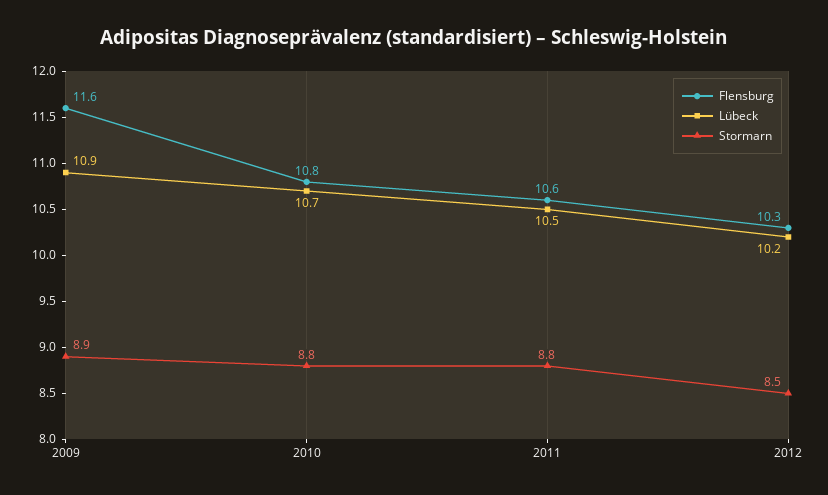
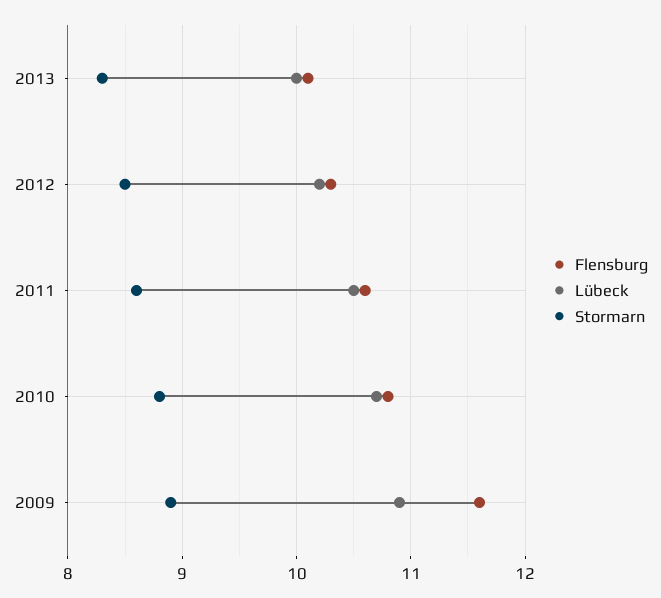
Stormarn, 2011: 8.8 -> 8.6
Flensburg, 2013: none -> 10.1
Lübeck, 2013: none -> 10
Stormarn, 2013: none -> 8.3

